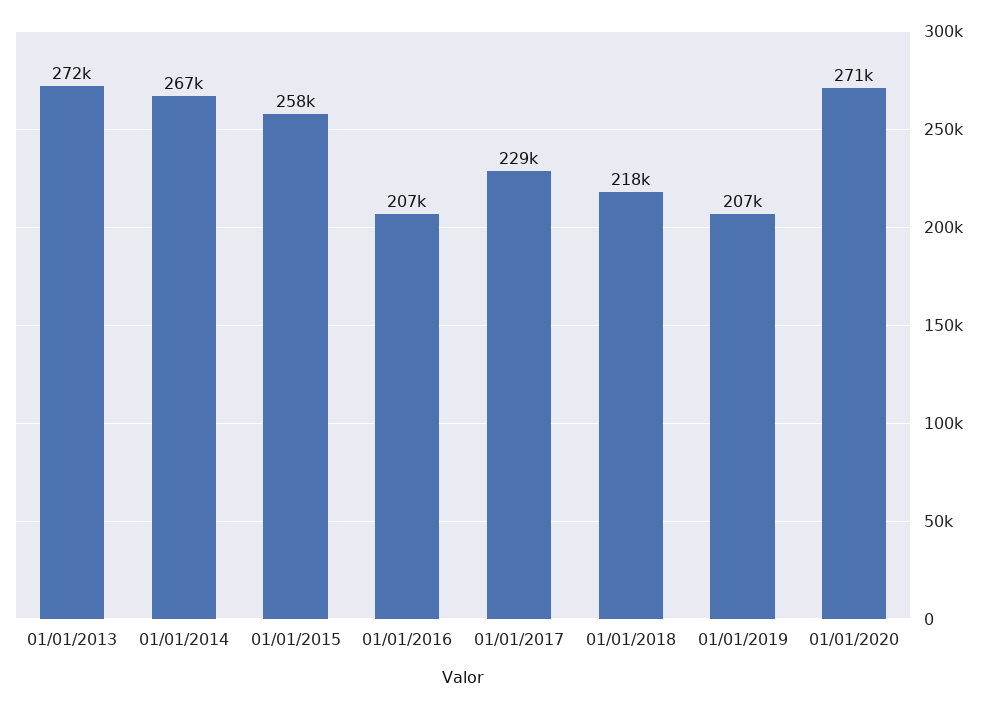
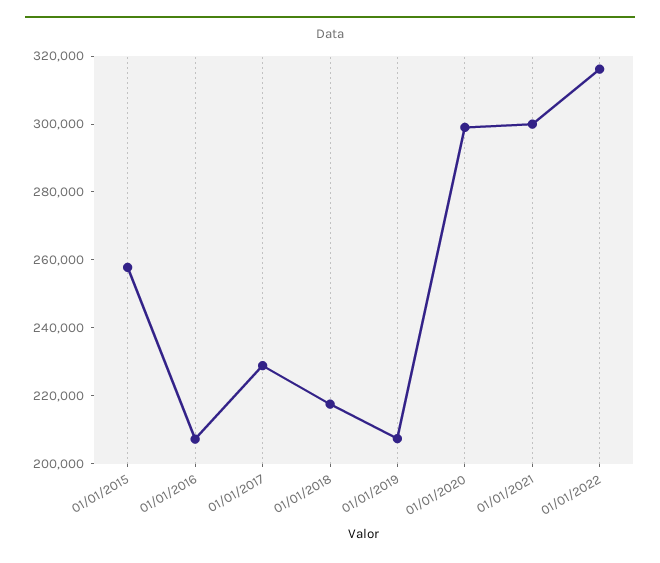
01/01/2013: 272000 -> none
01/01/2014: 267000 -> none
01/01/2020: 271000 -> 300000
01/01/2021: none -> 300000
01/01/2022: none -> 315000

